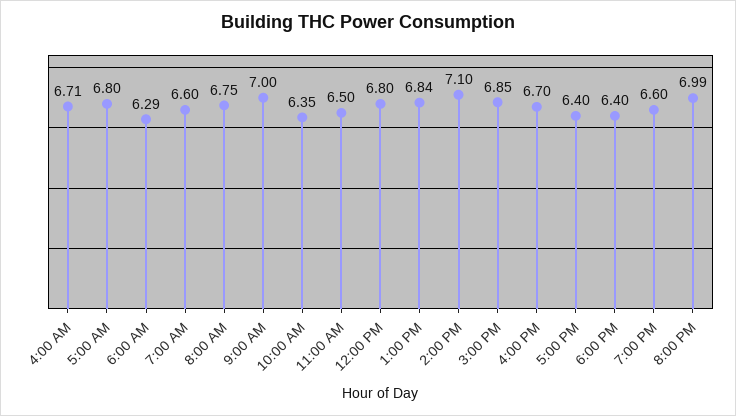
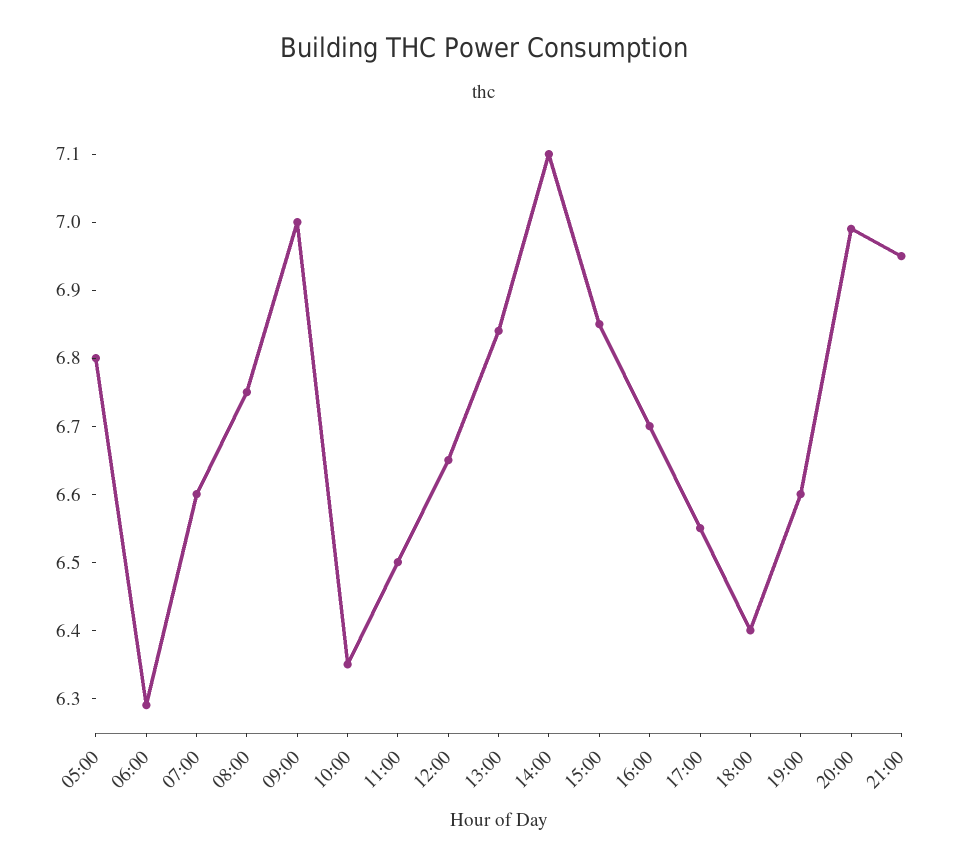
4:00 AM: 6.71 -> none
12:00 PM: 6.8 -> 6.65
5:00 PM: 6.4 -> 6.55
21:00: none -> 6.95

